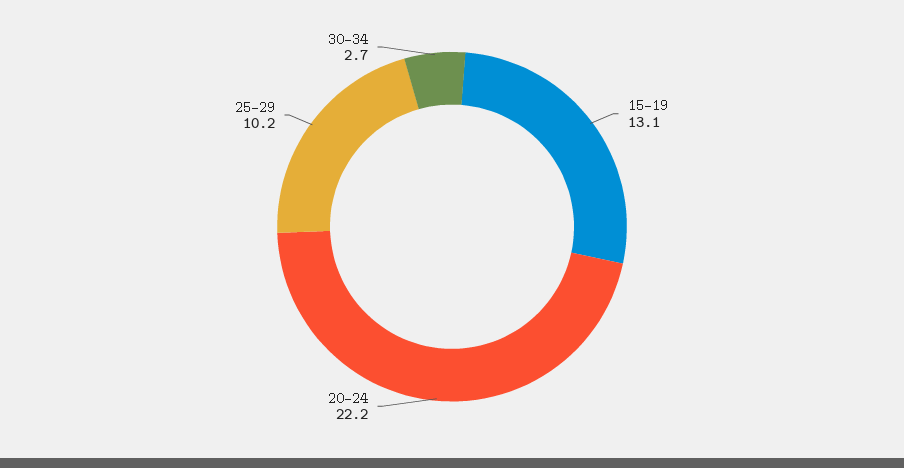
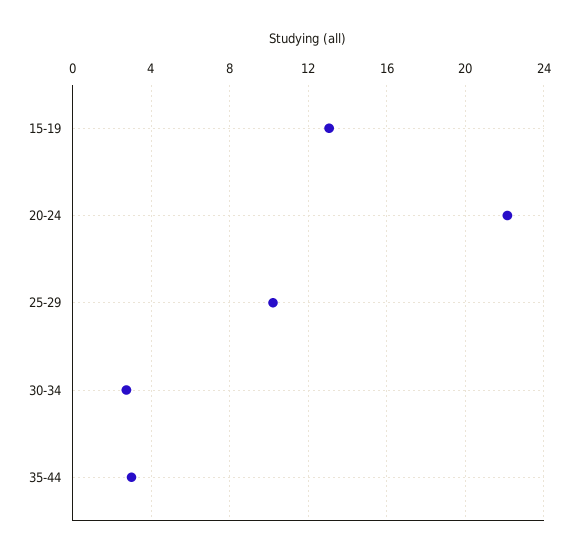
35-44: none -> 3

